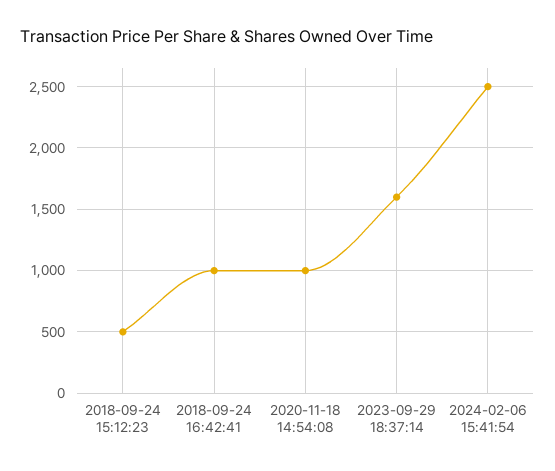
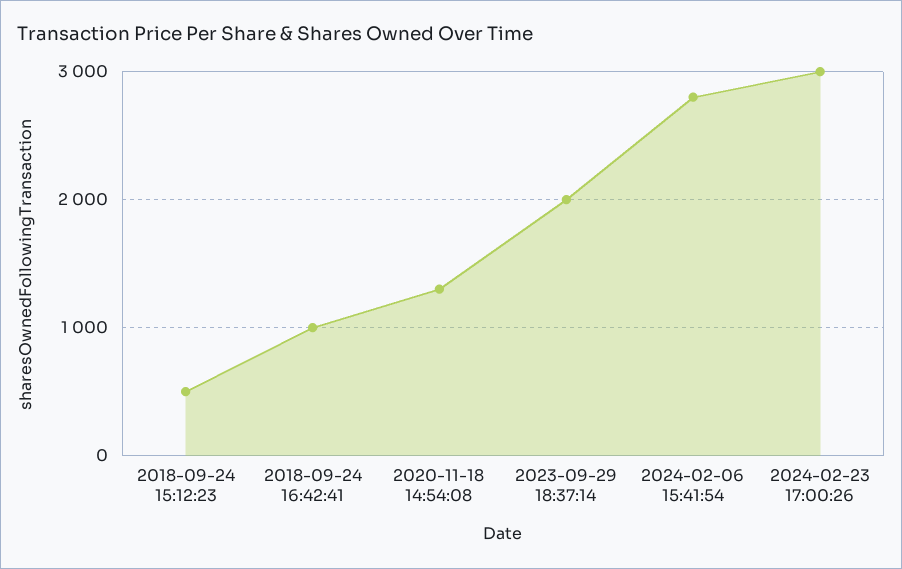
2020-11-18 14:54:08: 1000 -> 1300
2023-09-29 18:37:14: 1600 -> 2000
2024-02-06 15:41:54: 2500 -> 2800
2024-02-23 17:00:26: none -> 3000

